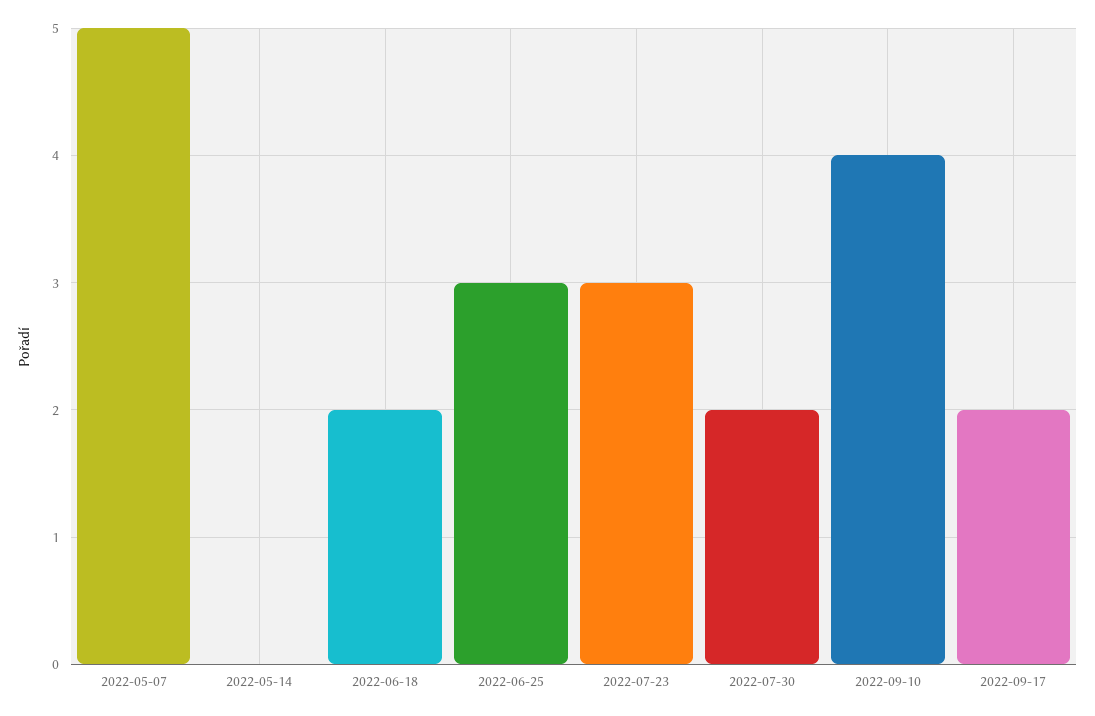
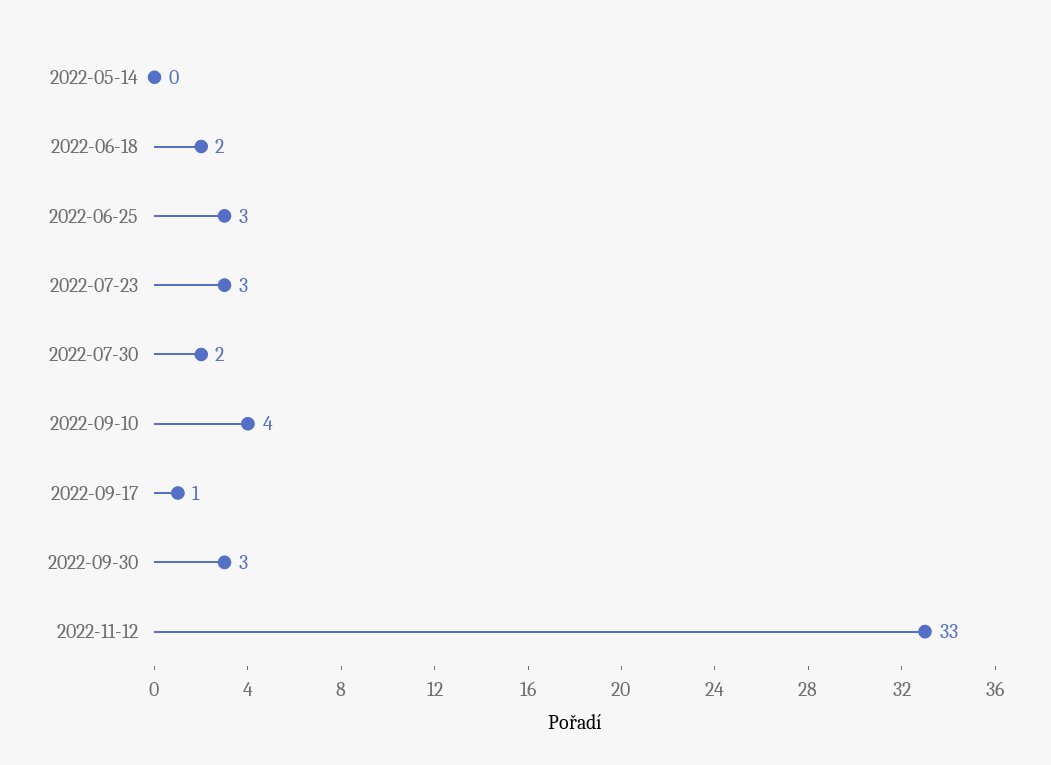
2022-05-07: 5 -> none
2022-09-17: 2 -> 1
2022-09-30: none -> 3
2022-11-12: none -> 33

